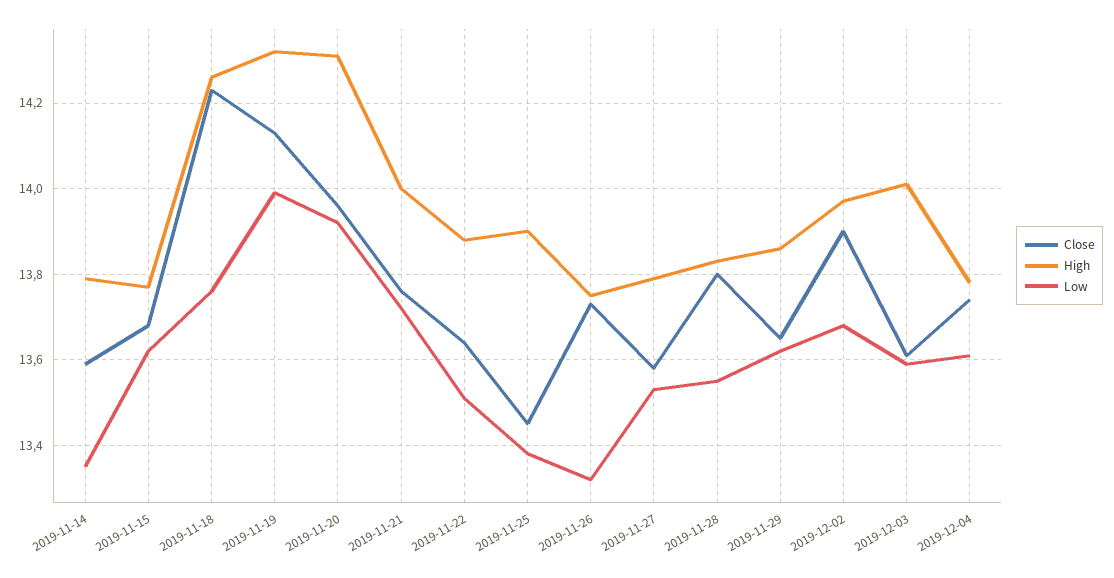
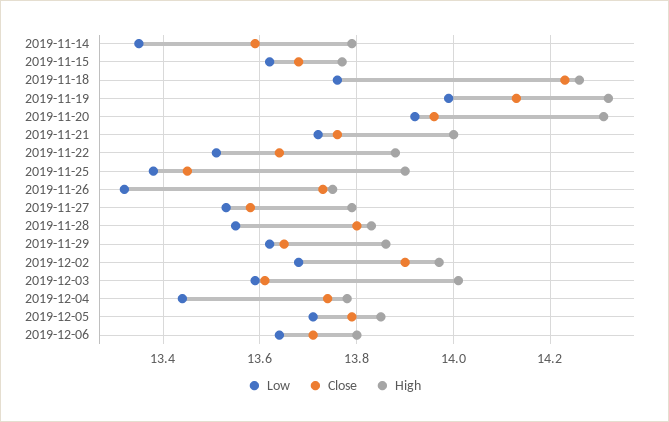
Low, 2019-12-04: 13.6 -> 13.45
Low, 2019-12-05: none -> 13.7
Close, 2019-12-05: none -> 13.8
High, 2019-12-05: none -> 13.85
Low, 2019-12-06: none -> 13.65
Close, 2019-12-06: none -> 13.7
High, 2019-12-06: none -> 13.8

